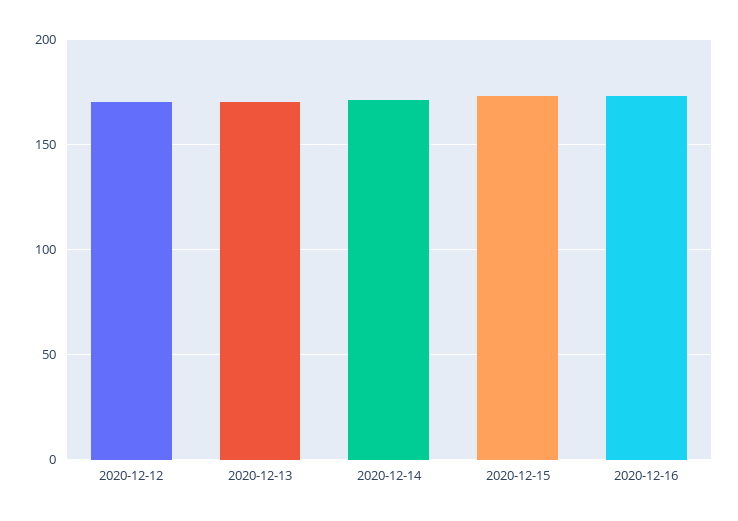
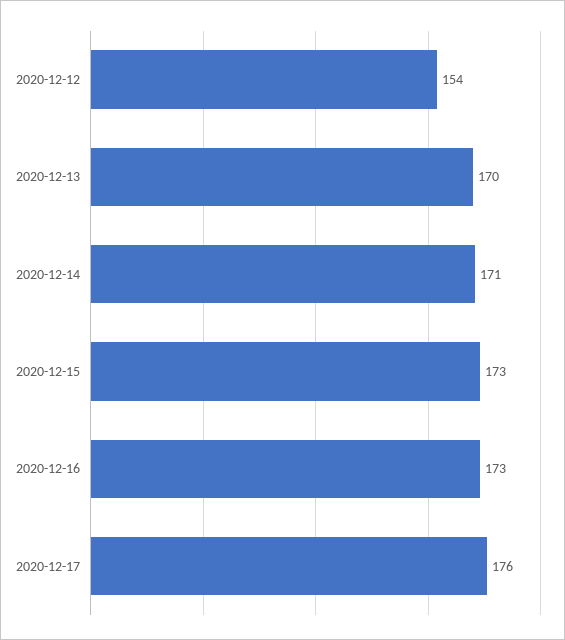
2020-12-12: 170 -> 154
2020-12-17: none -> 176

